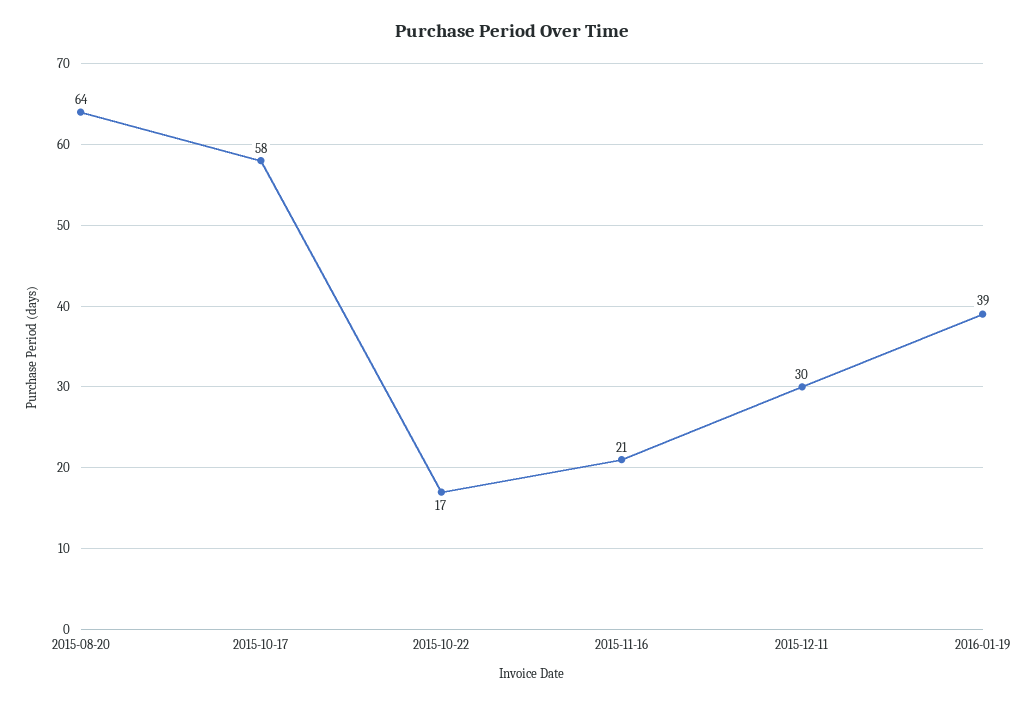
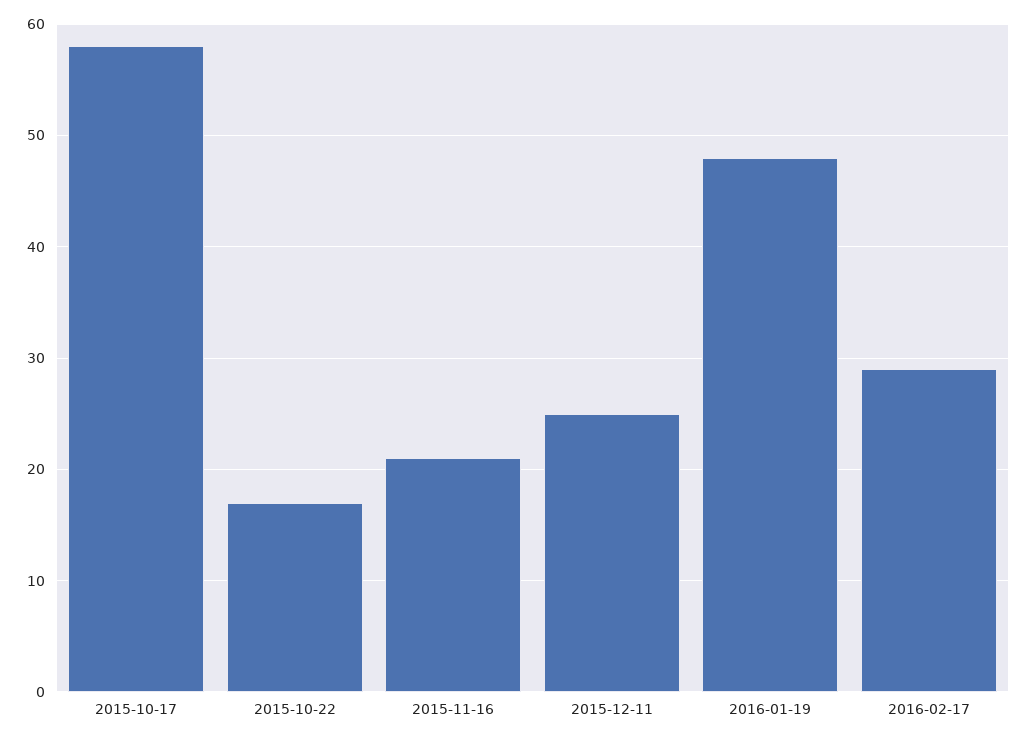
2015-08-20: 64 -> none
2015-12-11: 30 -> 25
2016-01-19: 39 -> 48
2016-02-17: none -> 29

